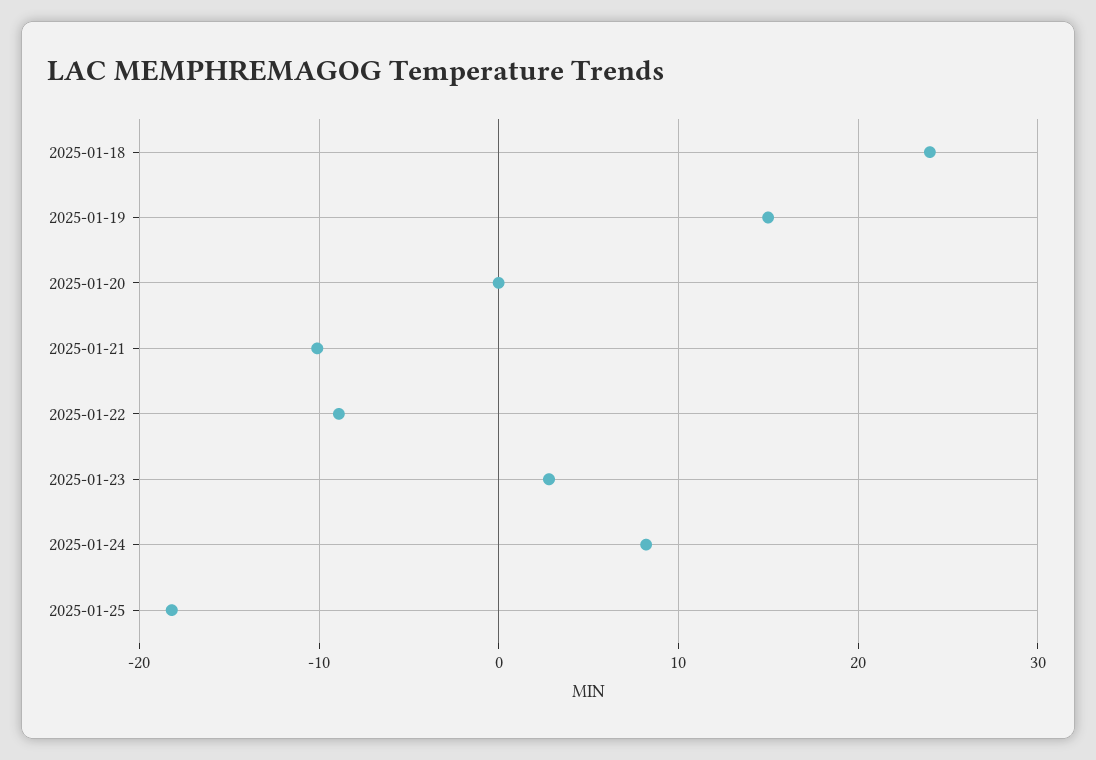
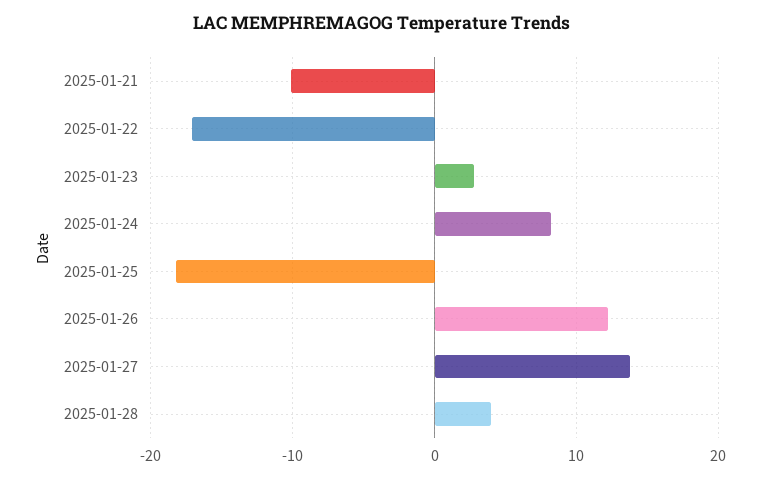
2025-01-18: 24 -> none
2025-01-19: 15 -> none
2025-01-20: 0 -> none
2025-01-22: -9 -> -17
2025-01-26: none -> 12
2025-01-27: none -> 14
2025-01-28: none -> 4

